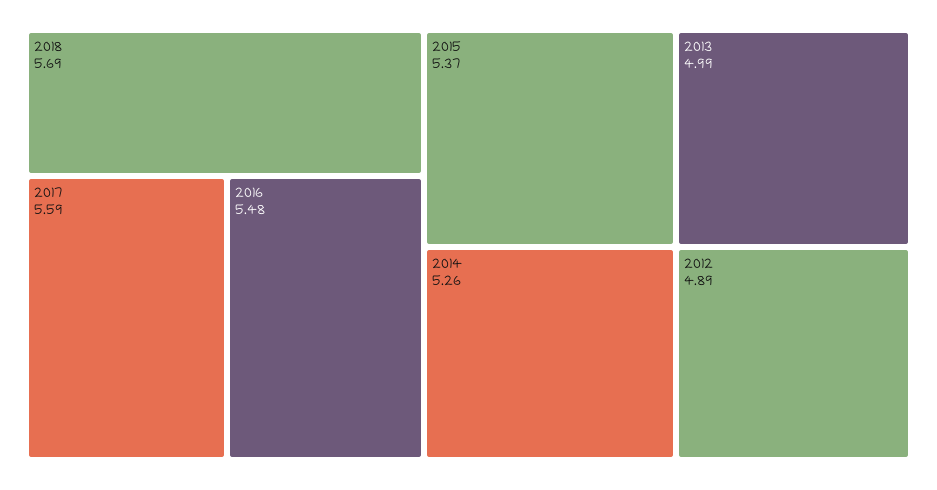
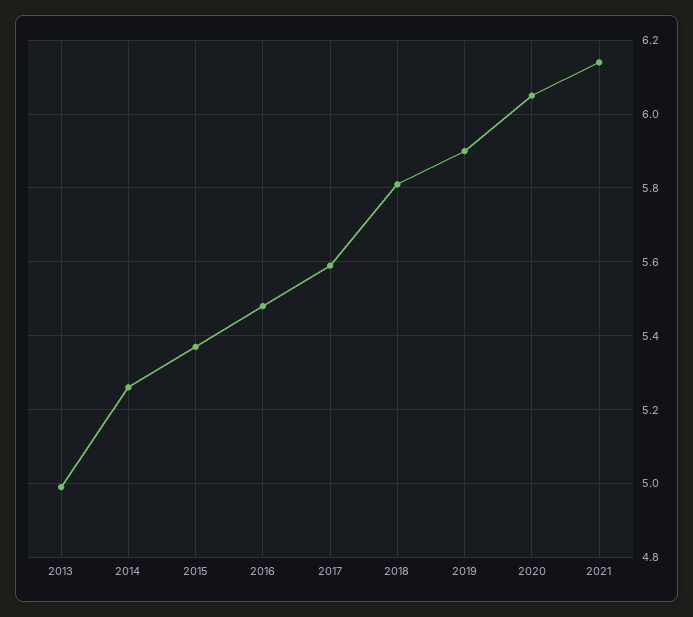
2018: 5.69 -> 5.8
2012: 4.89 -> none
2019: none -> 5.9
2020: none -> 6.05
2021: none -> 6.15

